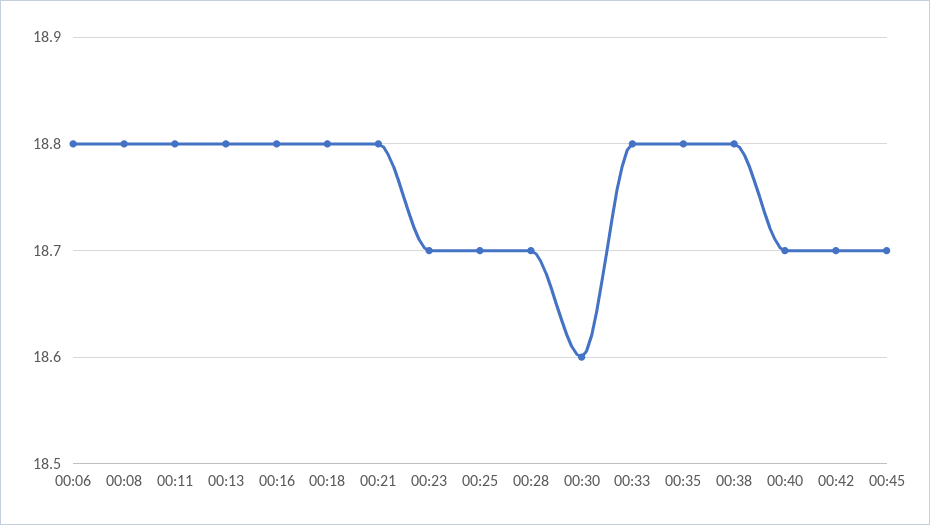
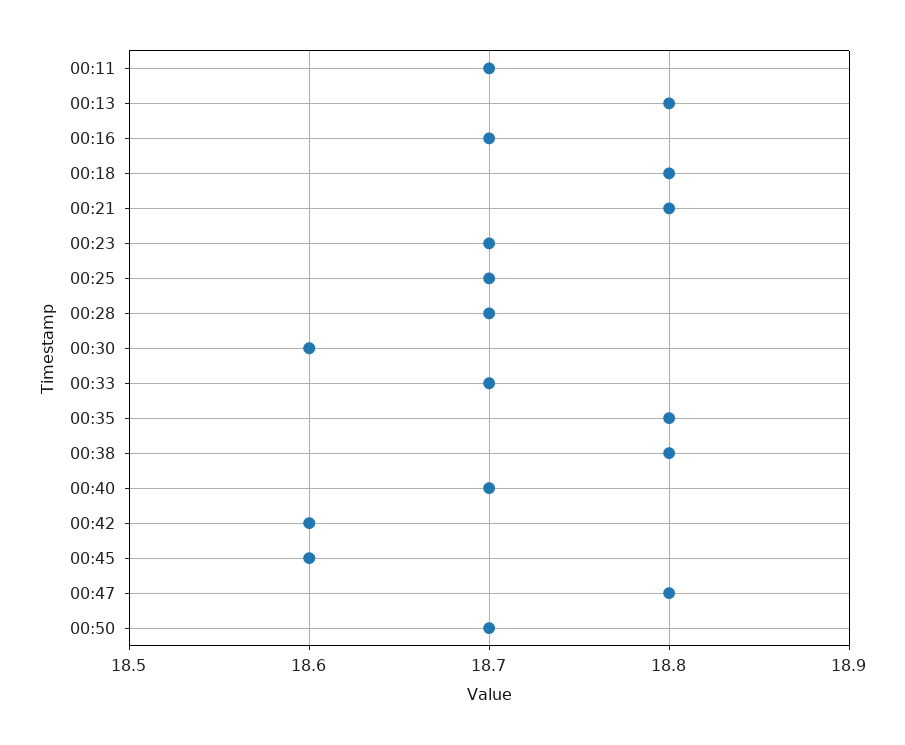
00:06: 18.8 -> none
00:08: 18.8 -> none
00:11: 18.8 -> 18.7
00:16: 18.8 -> 18.7
00:33: 18.8 -> 18.7
00:42: 18.7 -> 18.6
00:45: 18.7 -> 18.6
00:47: none -> 18.8
00:50: none -> 18.7

